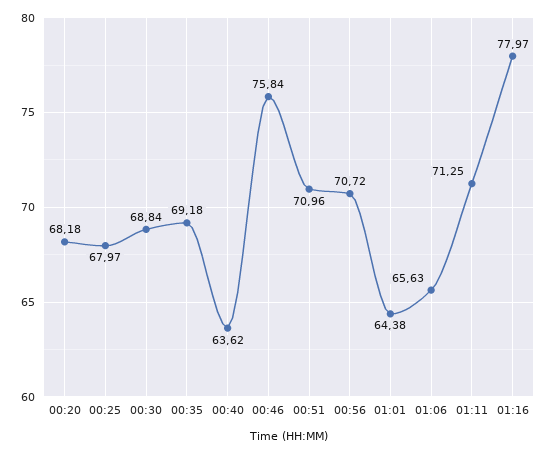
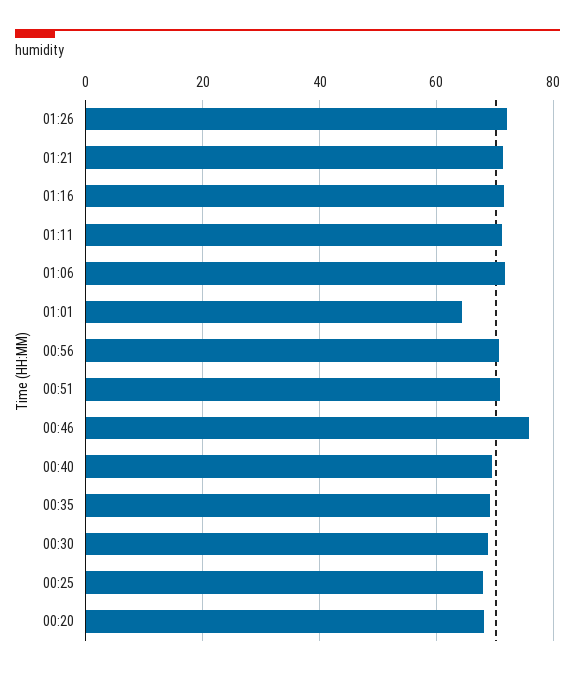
00:40: 63.62 -> 70
01:06: 65.63 -> 72
01:16: 77.97 -> 72
01:26: none -> 72
01:21: none -> 72

